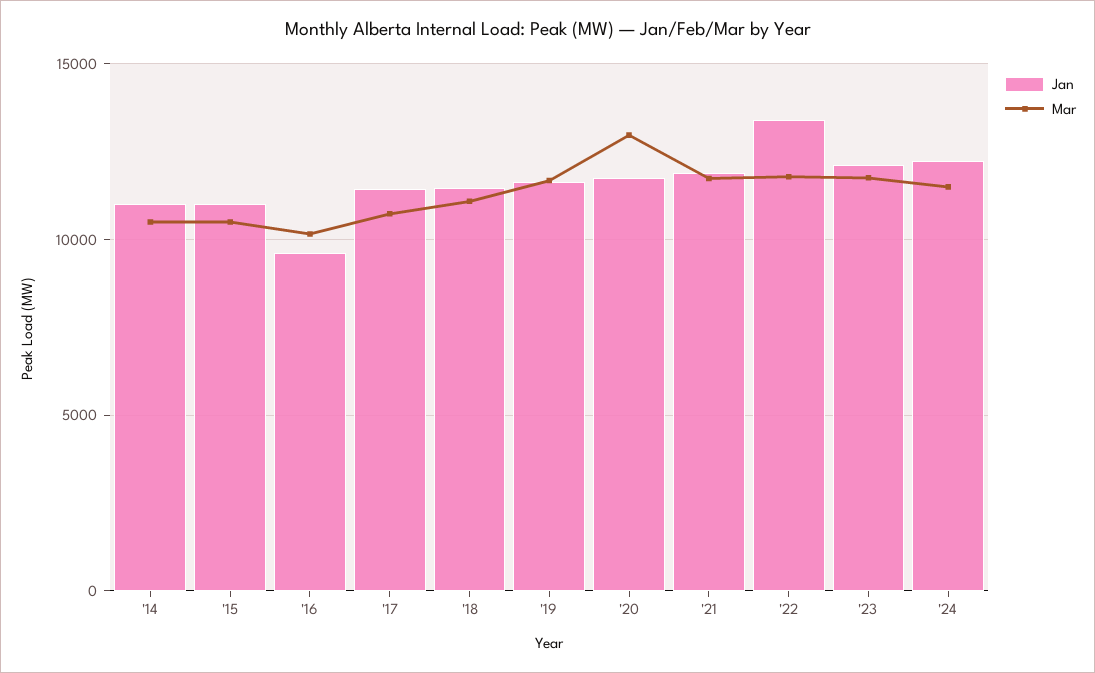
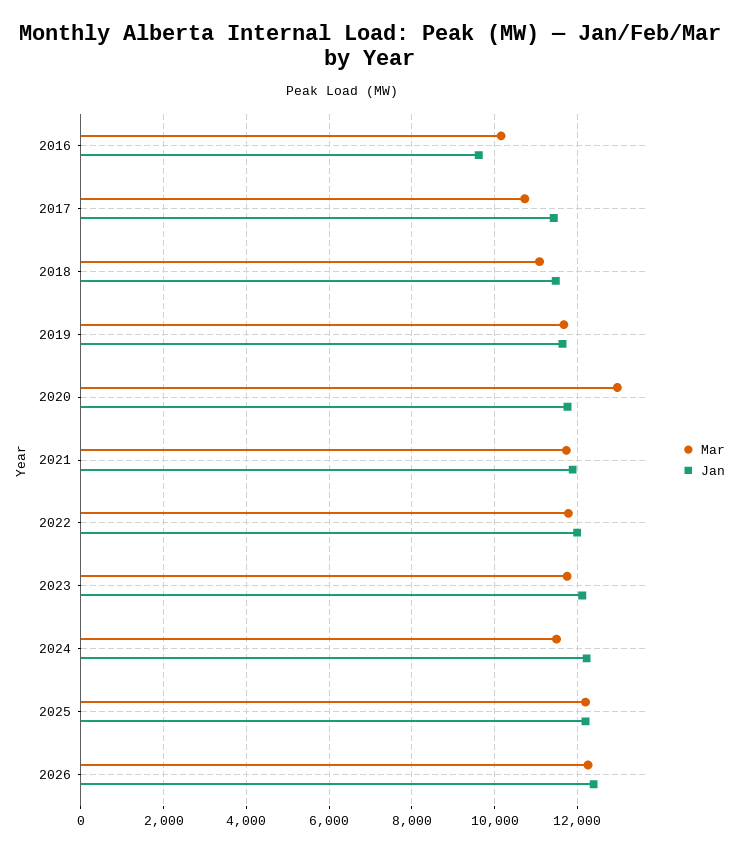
Jan, '14: 11000 -> none
Mar, '14: 10500 -> none
Jan, '15: 11000 -> none
Mar, '15: 10500 -> none
Jan, '22: 13500 -> 12000
Mar, 2025: none -> 12200
Jan, 2025: none -> 12200
Mar, 2026: none -> 12200
Jan, 2026: none -> 12400

